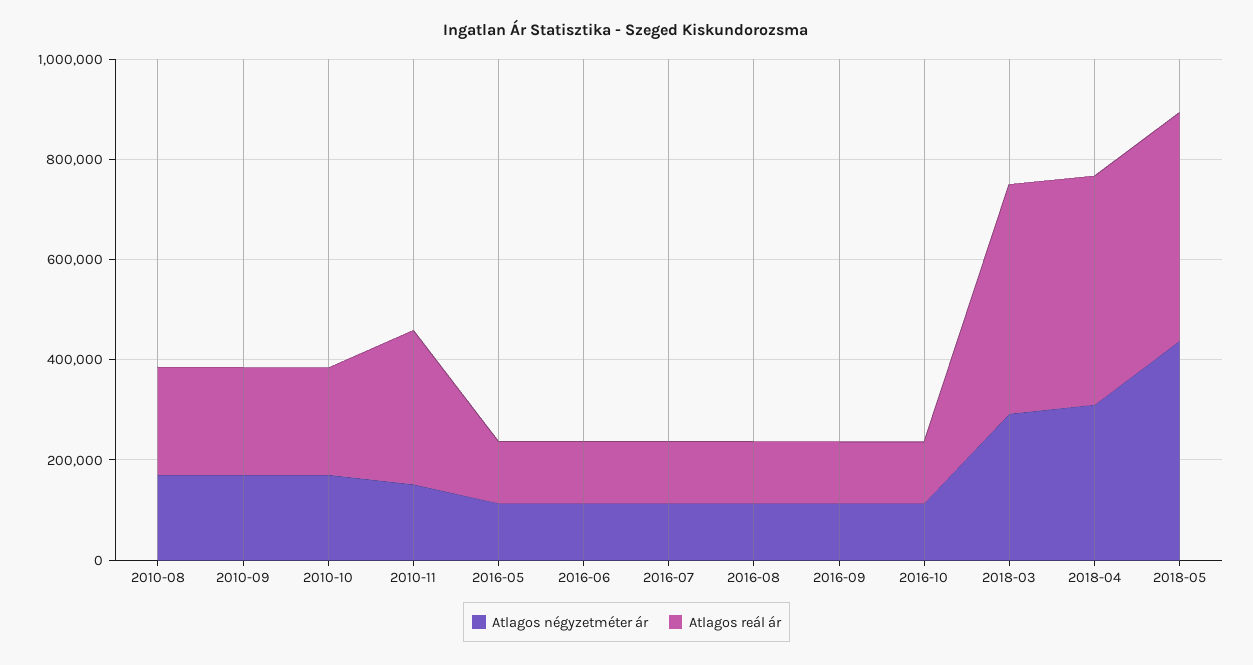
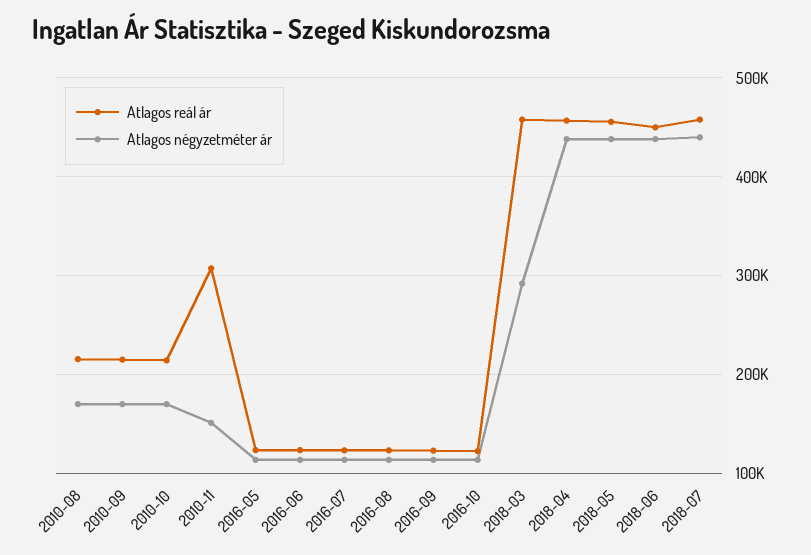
Atlagos négyzetméter ár, 2018-04: 300000 -> 440000
Atlagos reál ár, 2018-06: none -> 450000
Atlagos négyzetméter ár, 2018-06: none -> 440000
Atlagos reál ár, 2018-07: none -> 460000
Atlagos négyzetméter ár, 2018-07: none -> 440000

